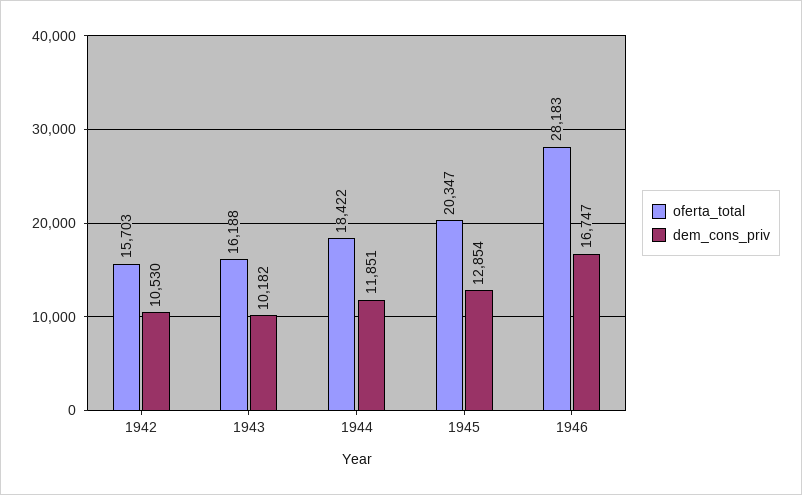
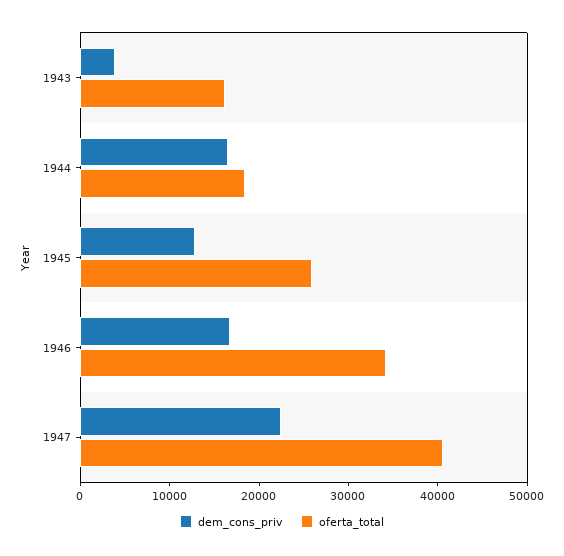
oferta_total, 1942: 15703 -> none
dem_cons_priv, 1942: 10530 -> none
dem_cons_priv, 1943: 10182 -> 4000
dem_cons_priv, 1944: 11851 -> 16000
oferta_total, 1945: 20347 -> 26000
oferta_total, 1946: 28183 -> 34000
dem_cons_priv, 1947: none -> 22000
oferta_total, 1947: none -> 40000

